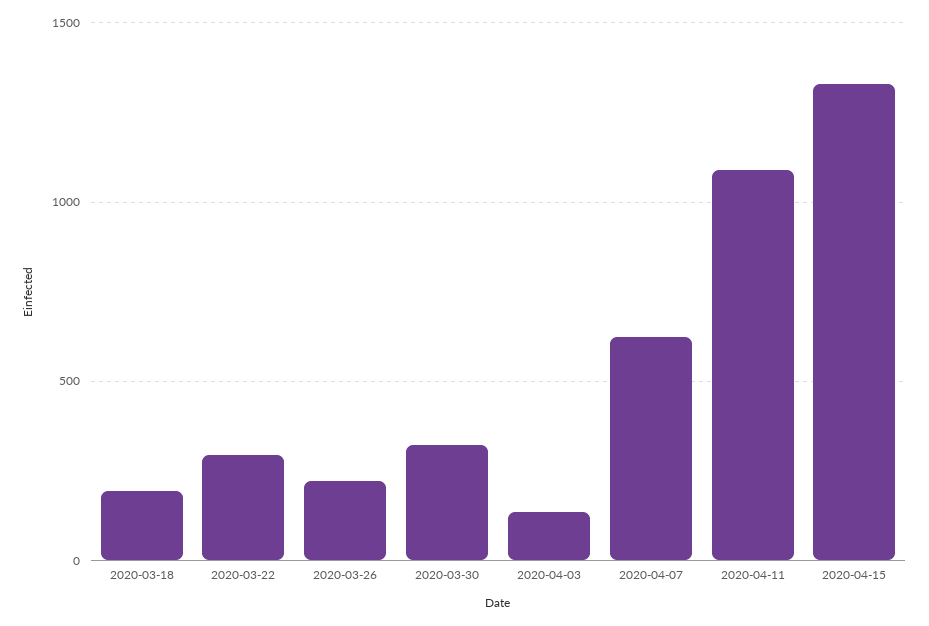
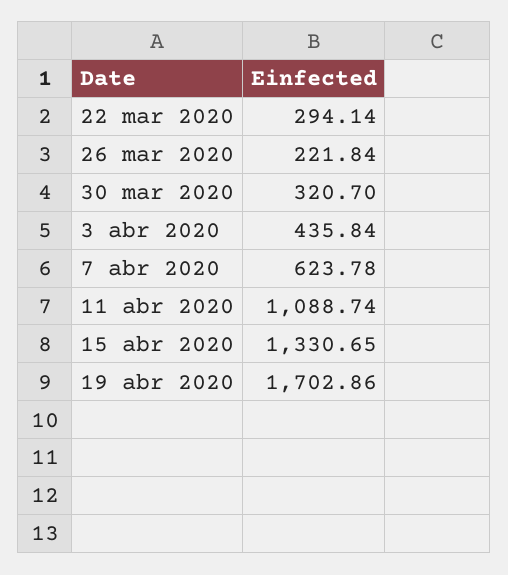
2020-03-18: 200 -> none
2020-04-03: 150 -> 435.84
19 abr 2020: none -> 1702.86

